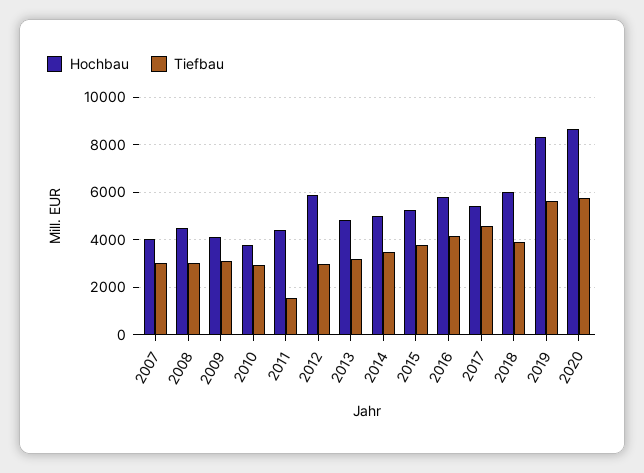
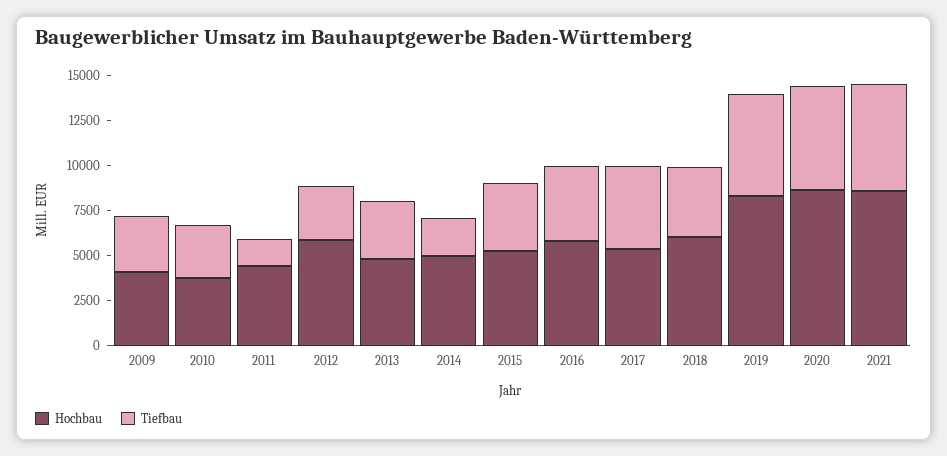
Hochbau, 2007: 4000 -> none
Tiefbau, 2007: 3000 -> none
Hochbau, 2008: 4500 -> none
Tiefbau, 2008: 3000 -> none
Tiefbau, 2014: 3500 -> 2000
Hochbau, 2021: none -> 8500
Tiefbau, 2021: none -> 6000

